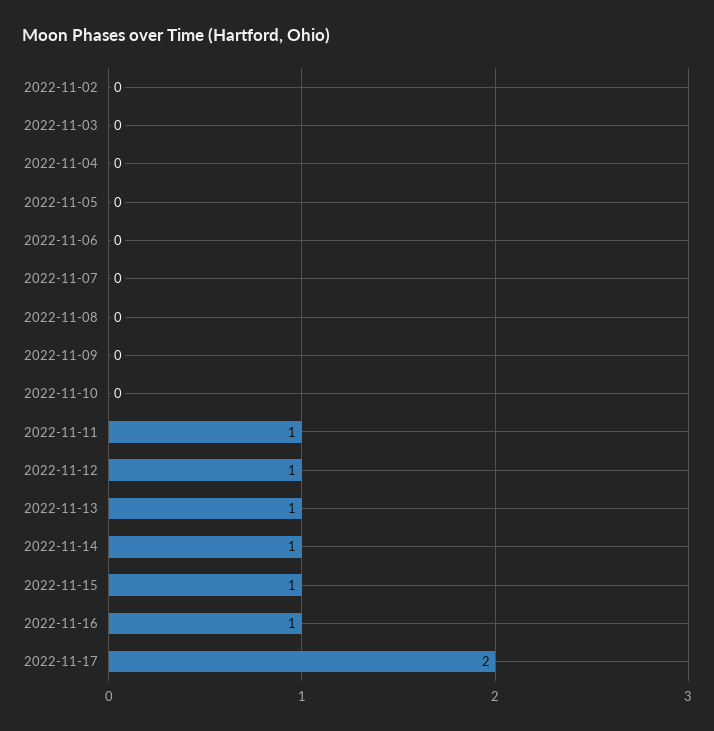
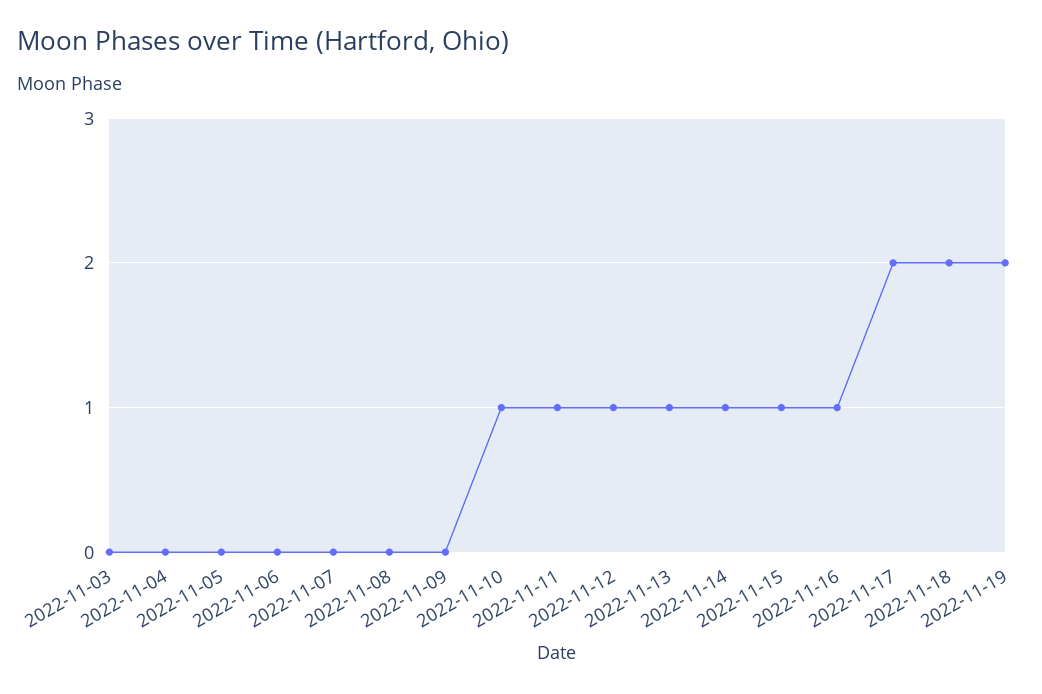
2022-11-02: 0 -> none
2022-11-10: 0 -> 1
2022-11-18: none -> 2
2022-11-19: none -> 2

